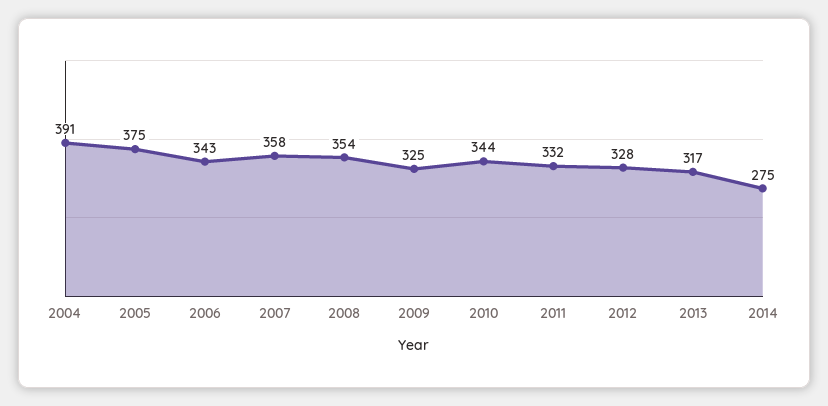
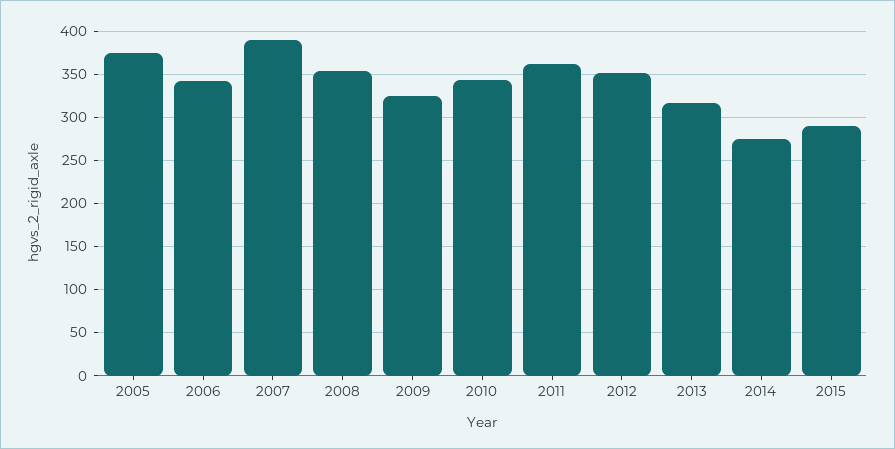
2004: 391 -> none
2007: 358 -> 390
2011: 332 -> 360
2012: 328 -> 350
2015: none -> 290

